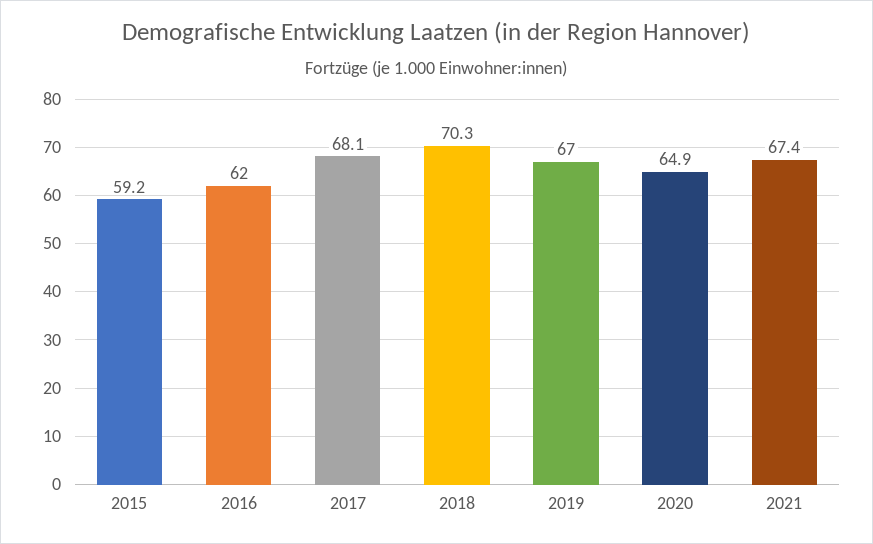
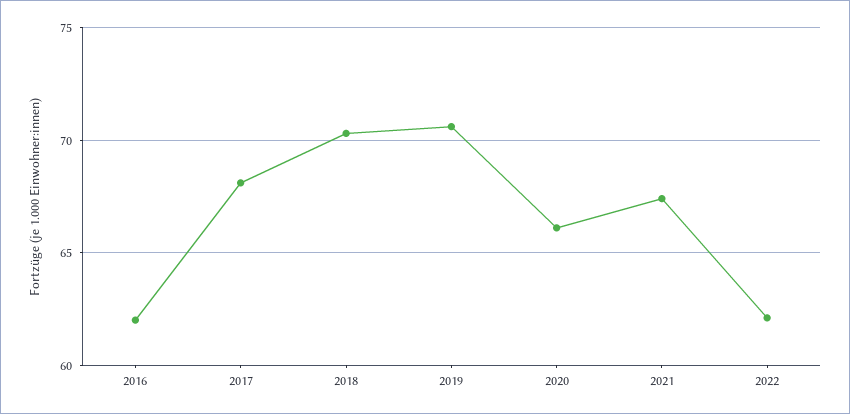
2015: 59.2 -> none
2019: 67 -> 70.5
2020: 64.9 -> 66
2022: none -> 62

